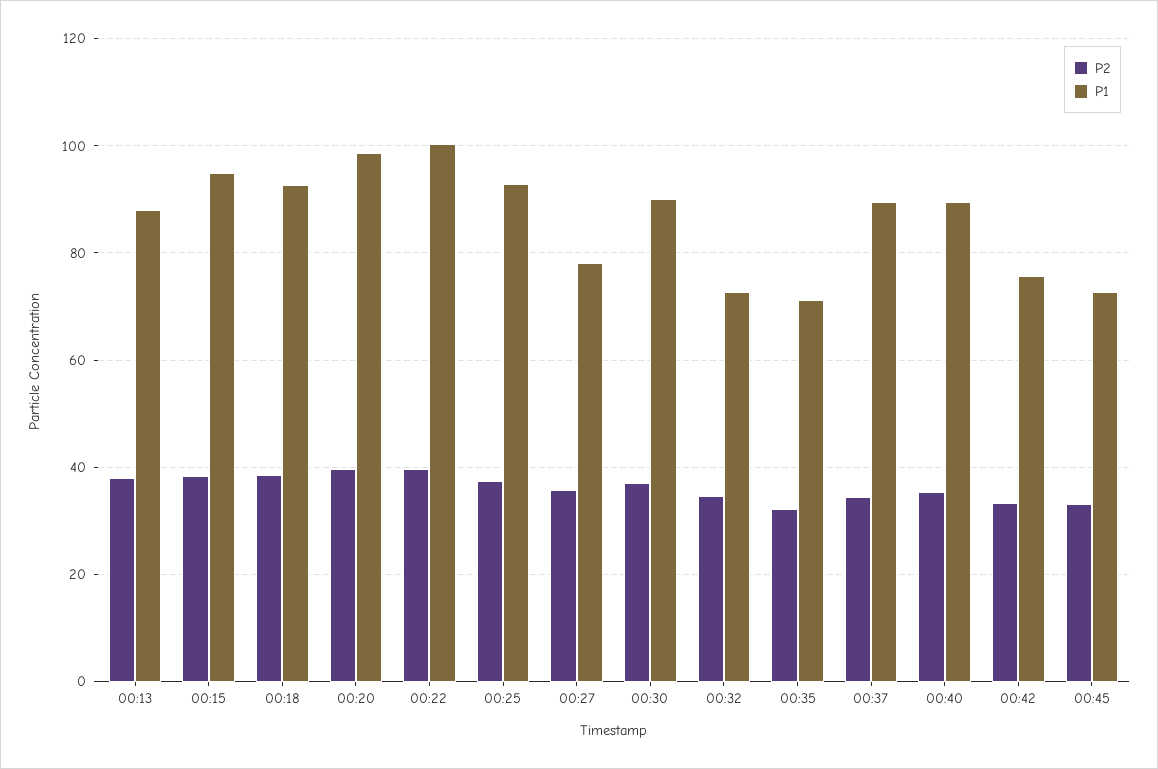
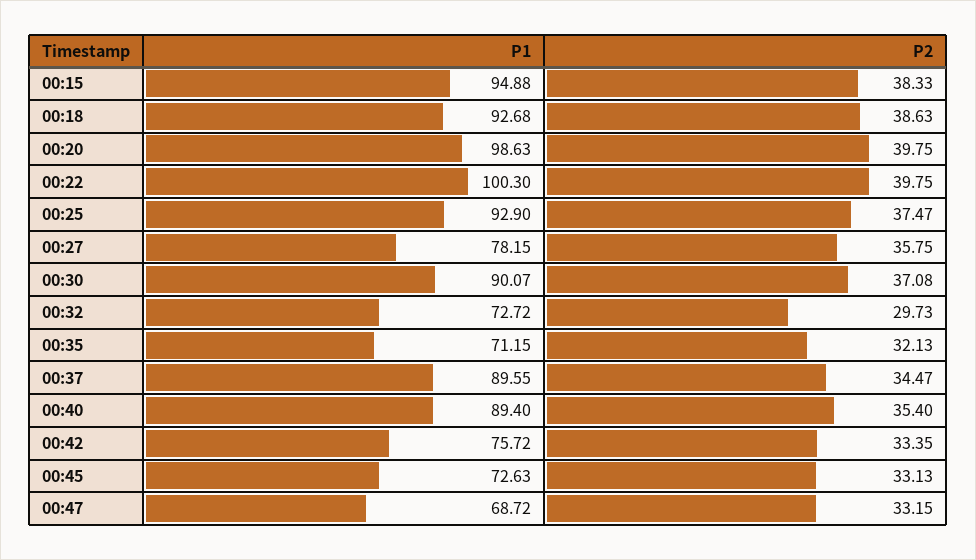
P2, 00:13: 38 -> none
P1, 00:13: 88 -> none
P2, 00:32: 34 -> 29.73
P1, 00:47: none -> 68.72
P2, 00:47: none -> 33.15

